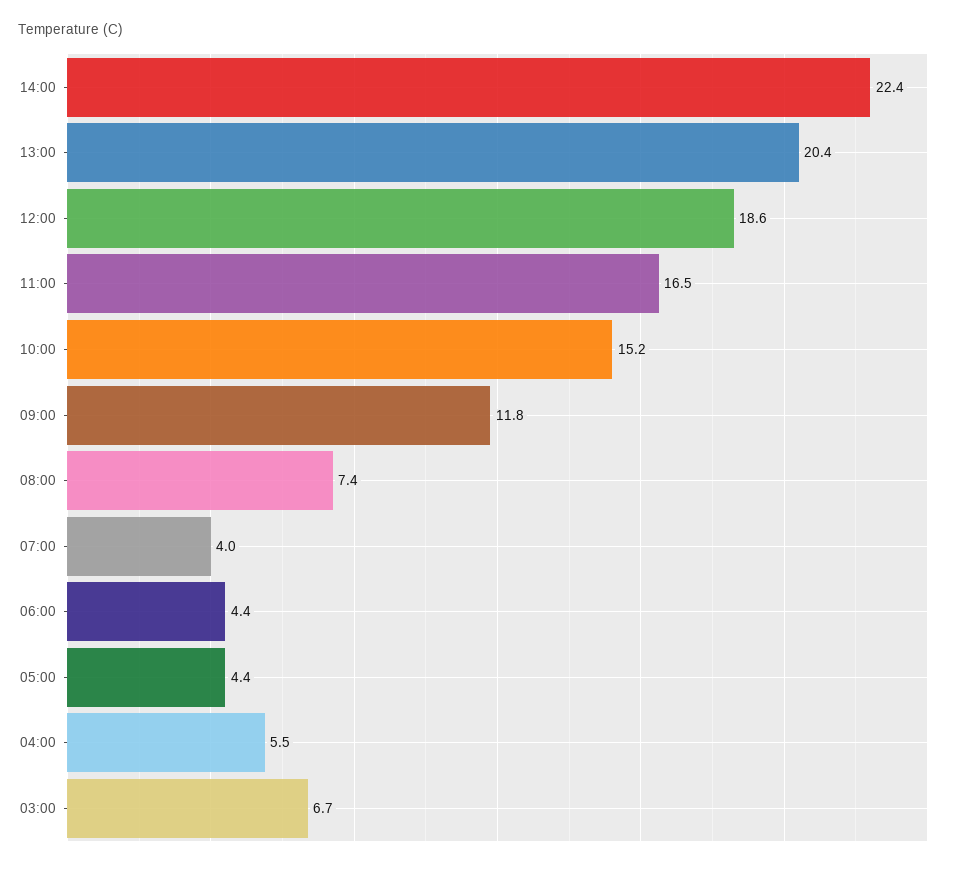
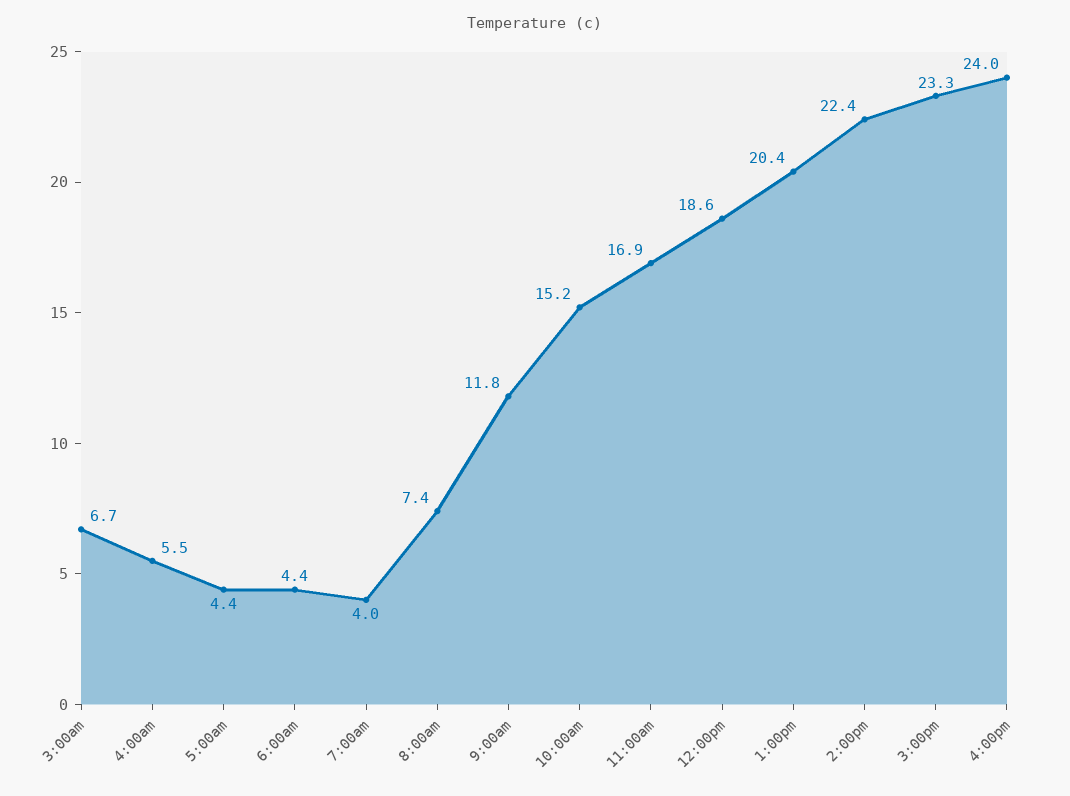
11:00: 16.5 -> 16.9
3:00pm: none -> 23.3
4:00pm: none -> 24

